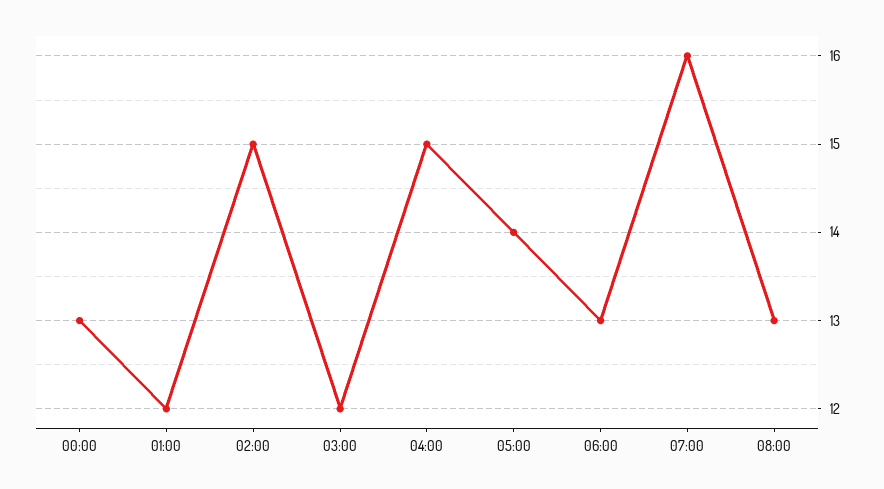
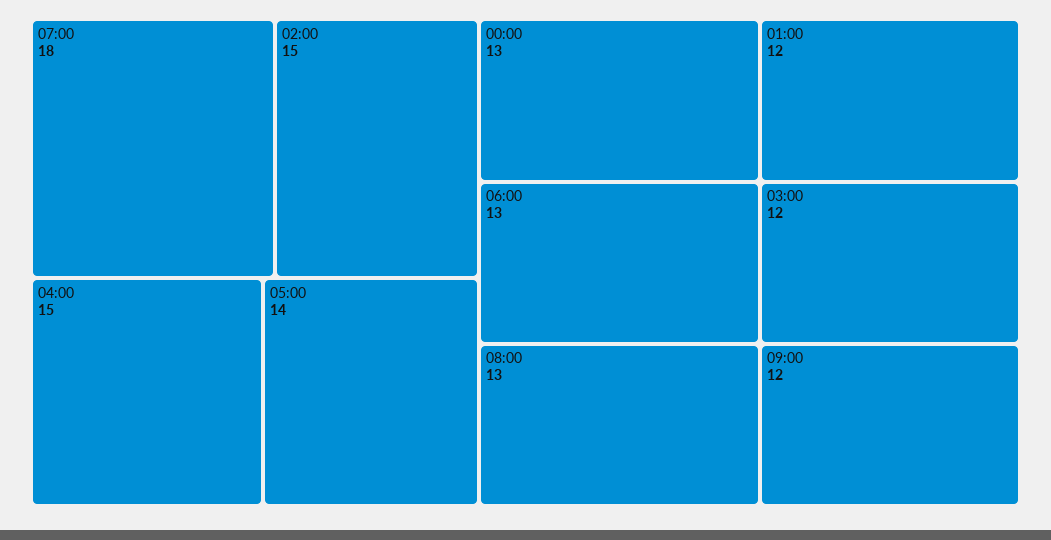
07:00: 16 -> 18
09:00: none -> 12

